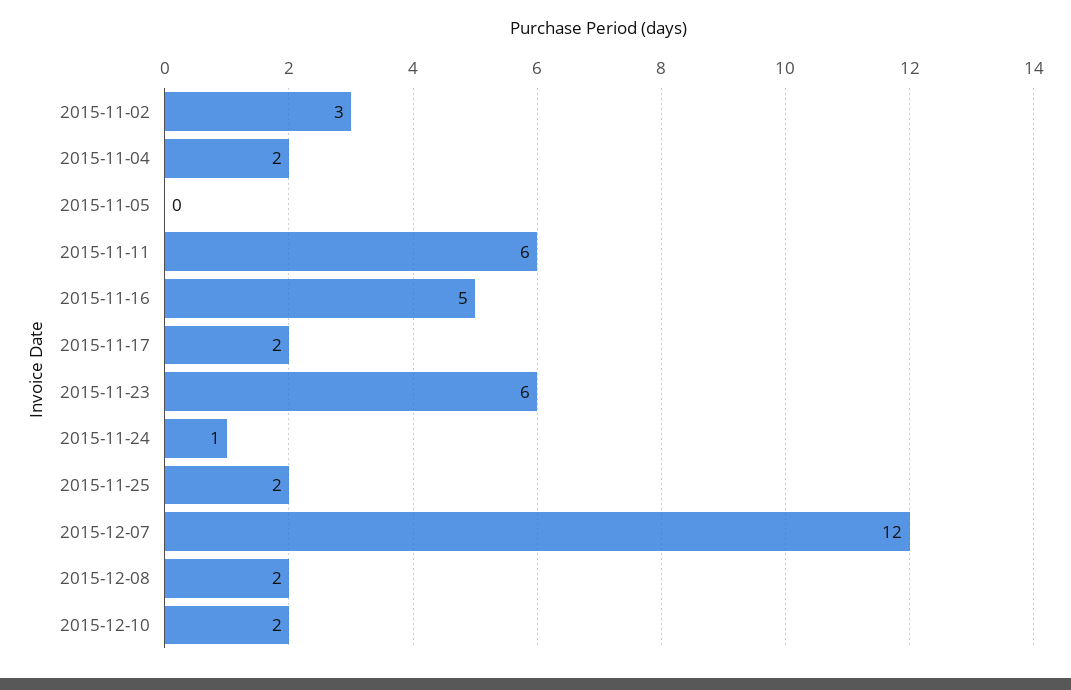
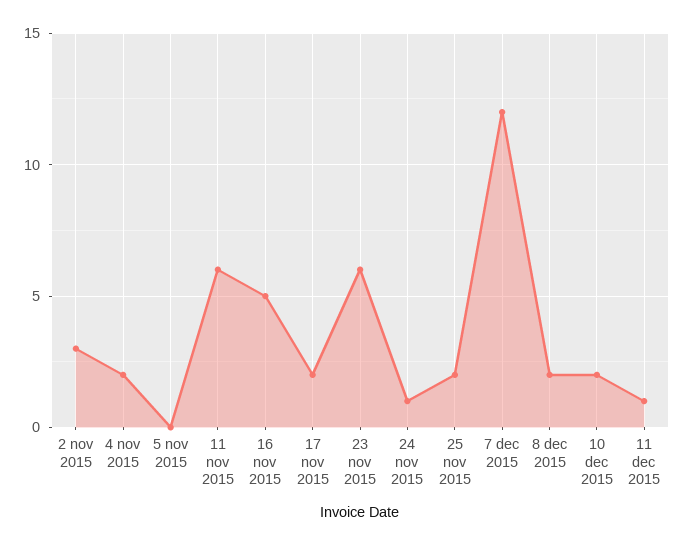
11 dec 2015: none -> 1

